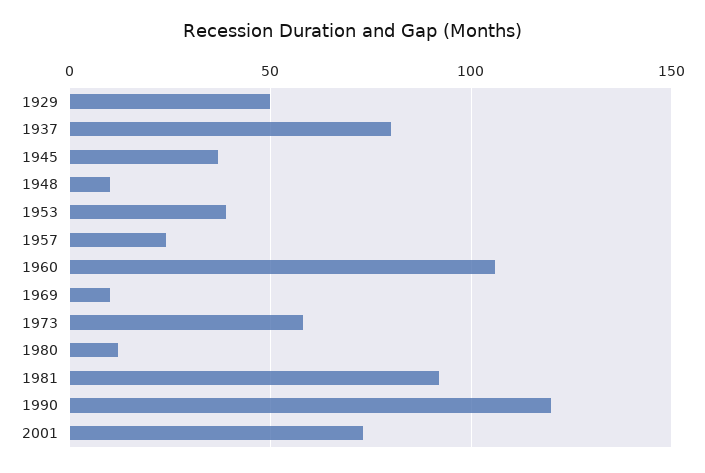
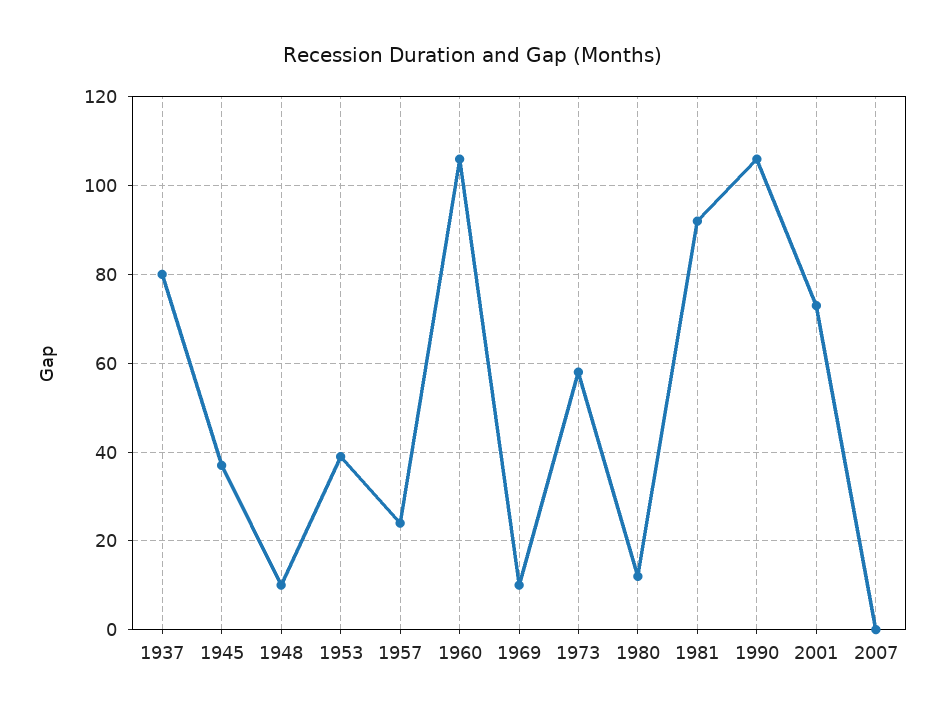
1929: 50 -> none
1990: 120 -> 105
2007: none -> 0

